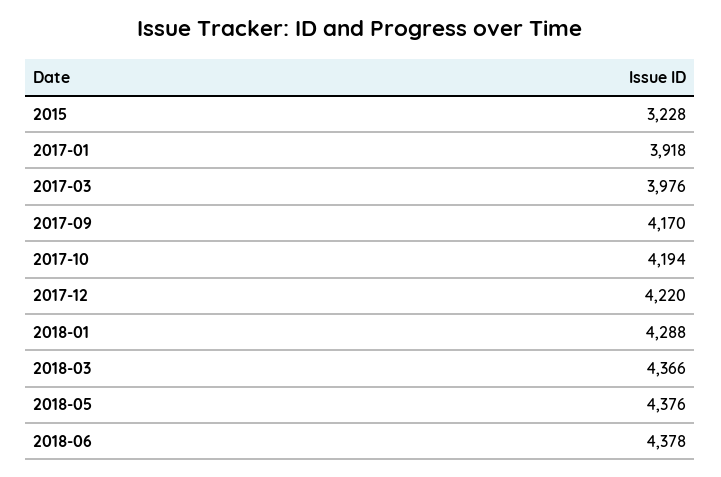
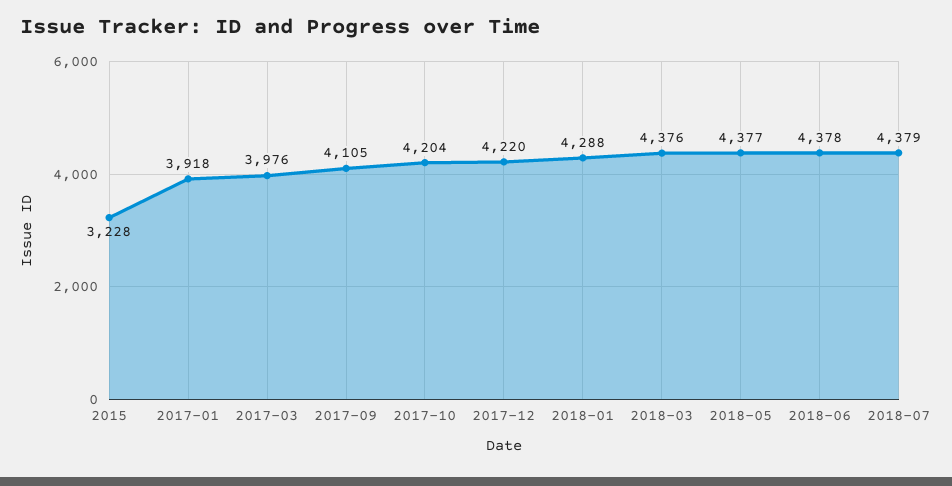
2017-09: 4170 -> 4105
2017-10: 4194 -> 4204
2018-03: 4366 -> 4376
2018-05: 4376 -> 4377
2018-07: none -> 4379

